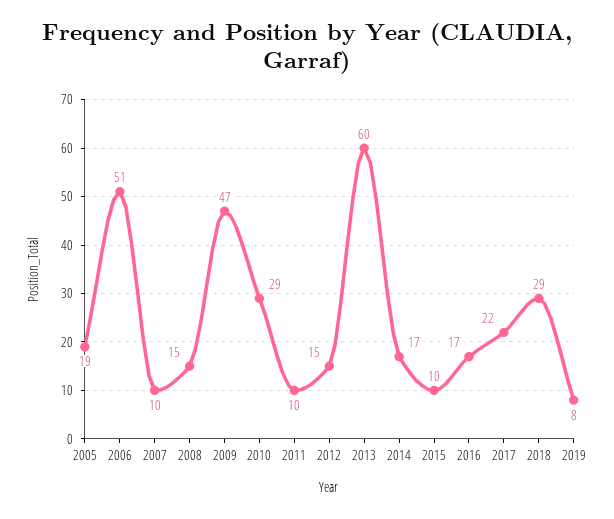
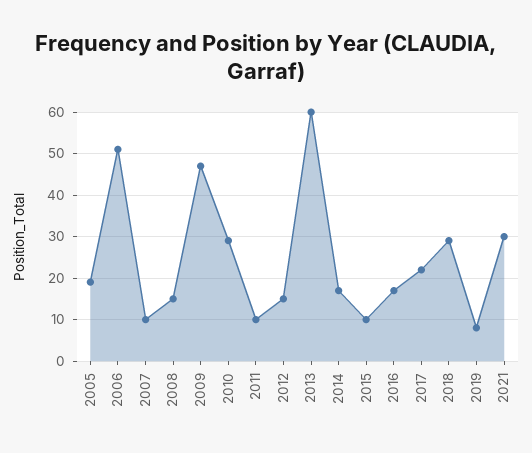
2021: none -> 30

